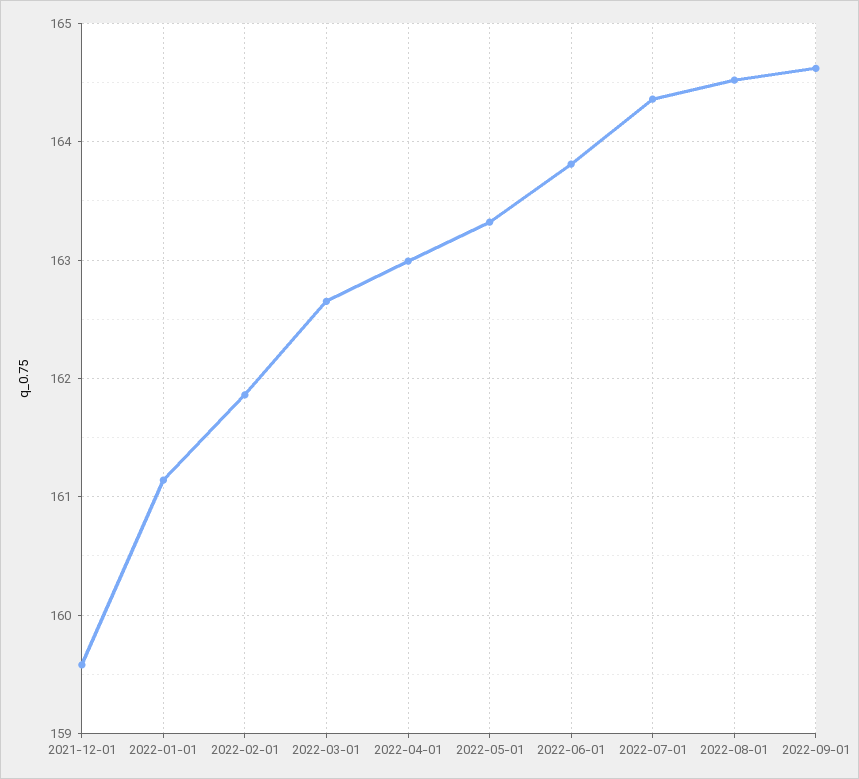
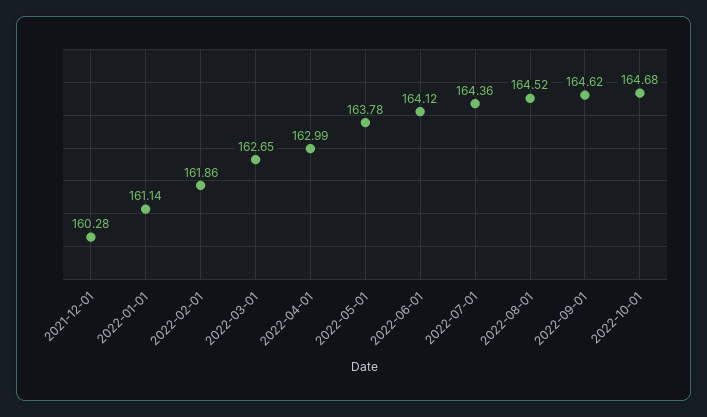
2021-12-01: 159.6 -> 160.28
2022-05-01: 163.3 -> 163.78
2022-06-01: 163.8 -> 164.12
2022-10-01: none -> 164.68

